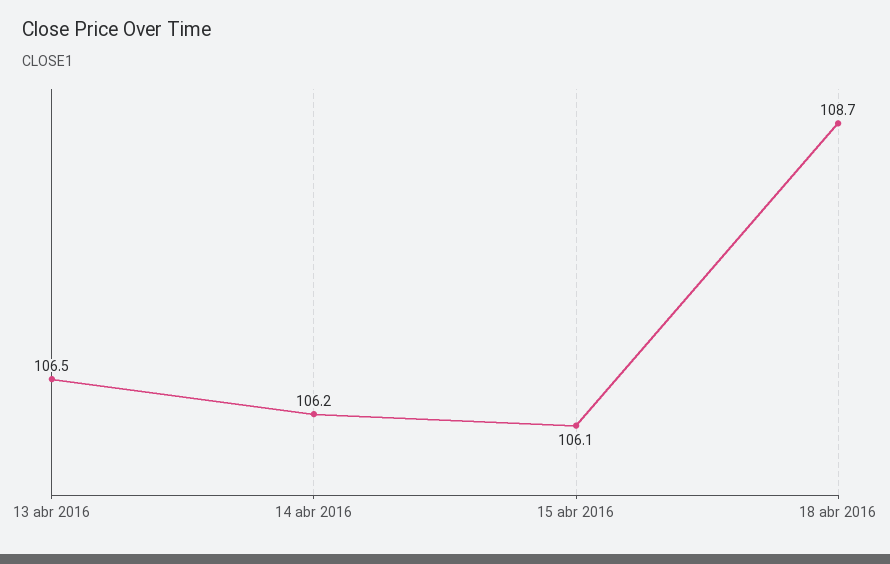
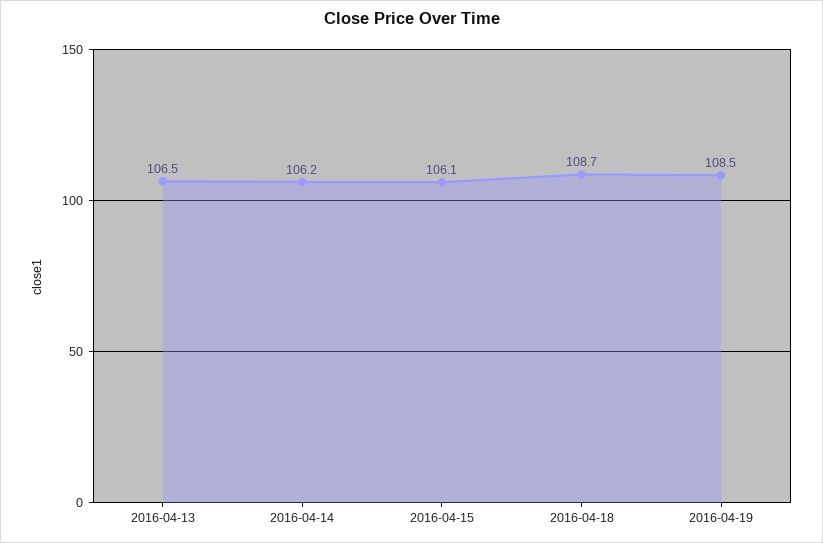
2016-04-19: none -> 108.5

